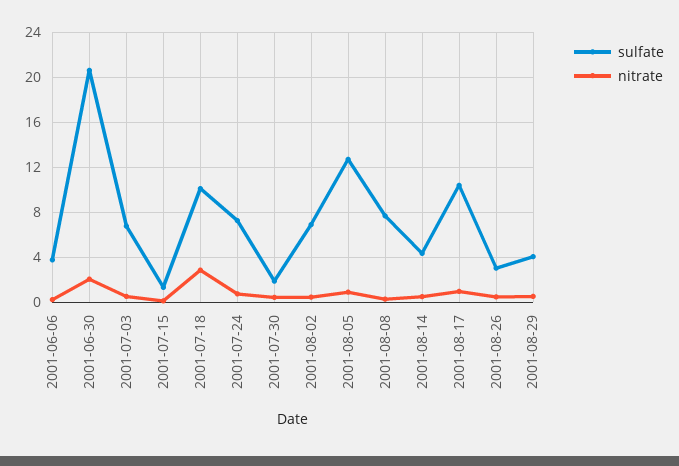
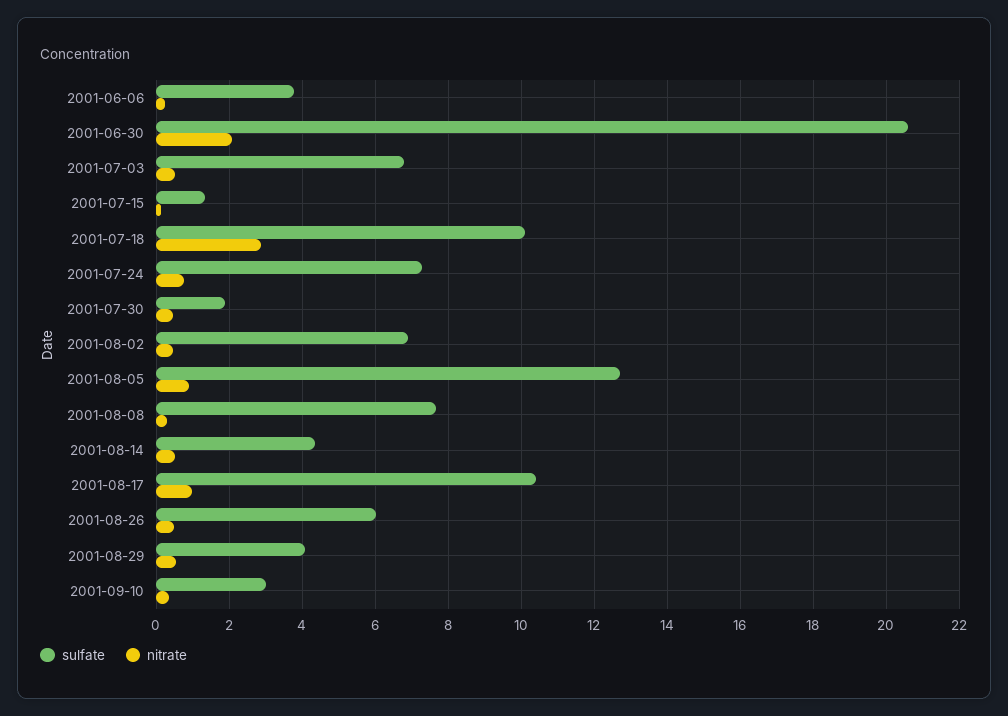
sulfate, 2001-08-26: 3 -> 6
sulfate, 2001-09-10: none -> 3
nitrate, 2001-09-10: none -> 0.4

